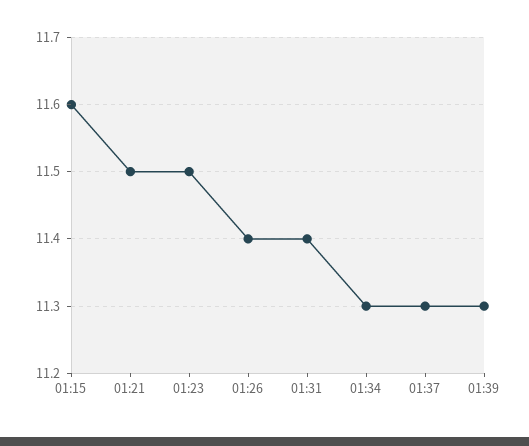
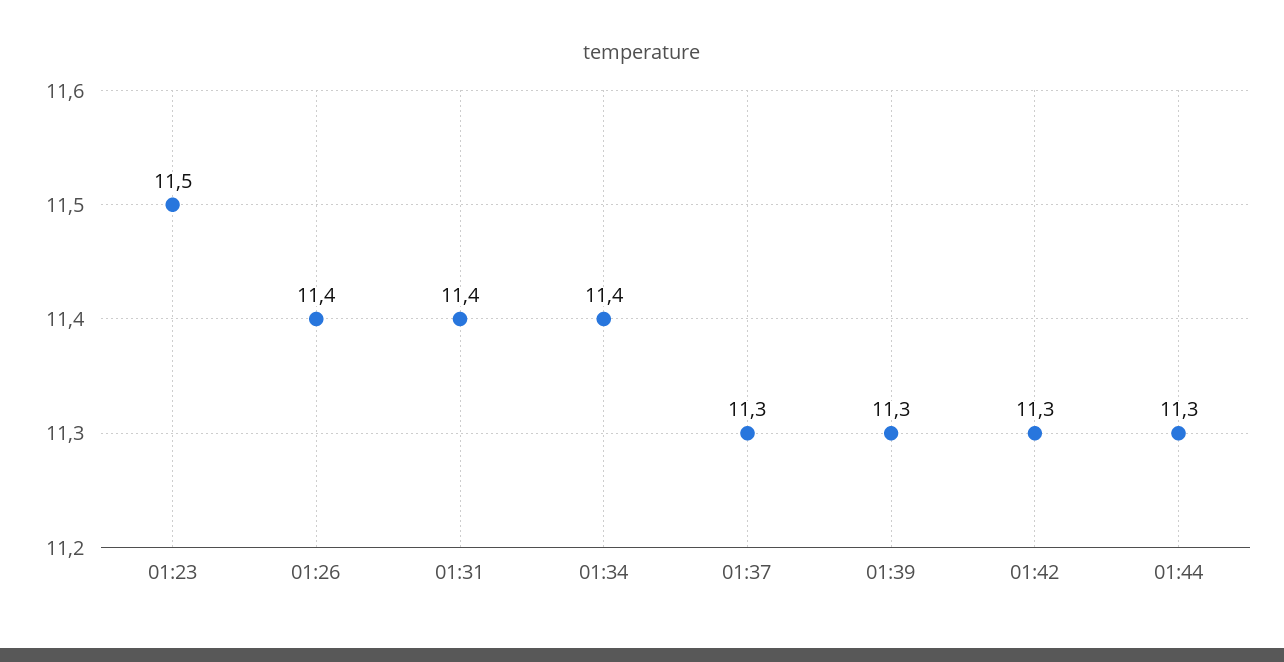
01:15: 11.6 -> none
01:21: 11.5 -> none
01:34: 11.3 -> 11.4
01:42: none -> 11.3
01:44: none -> 11.3

